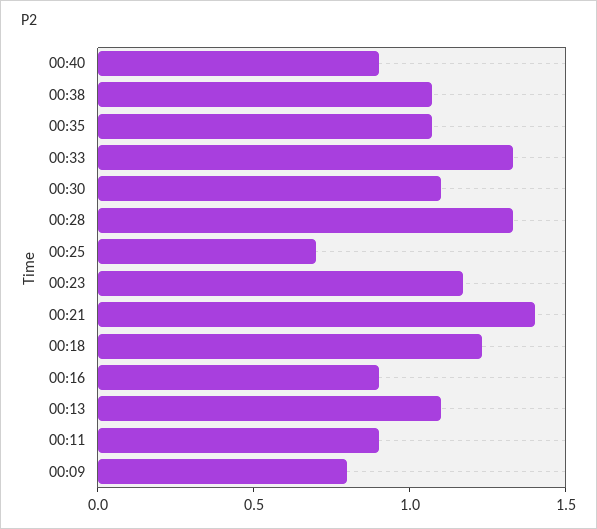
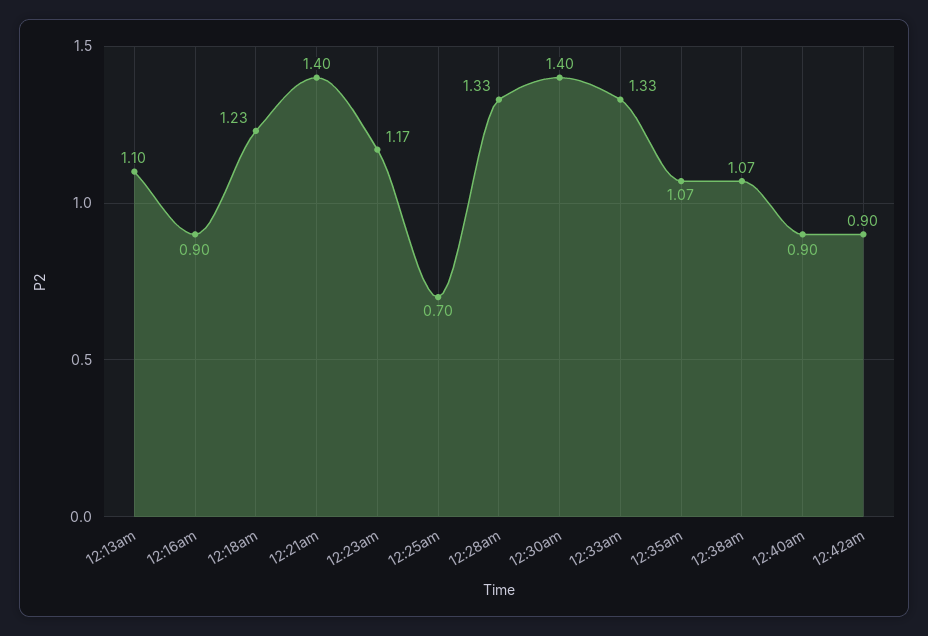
00:30: 1.1 -> 1.4
00:11: 0.9 -> none
00:09: 0.8 -> none
12:42am: none -> 0.9

